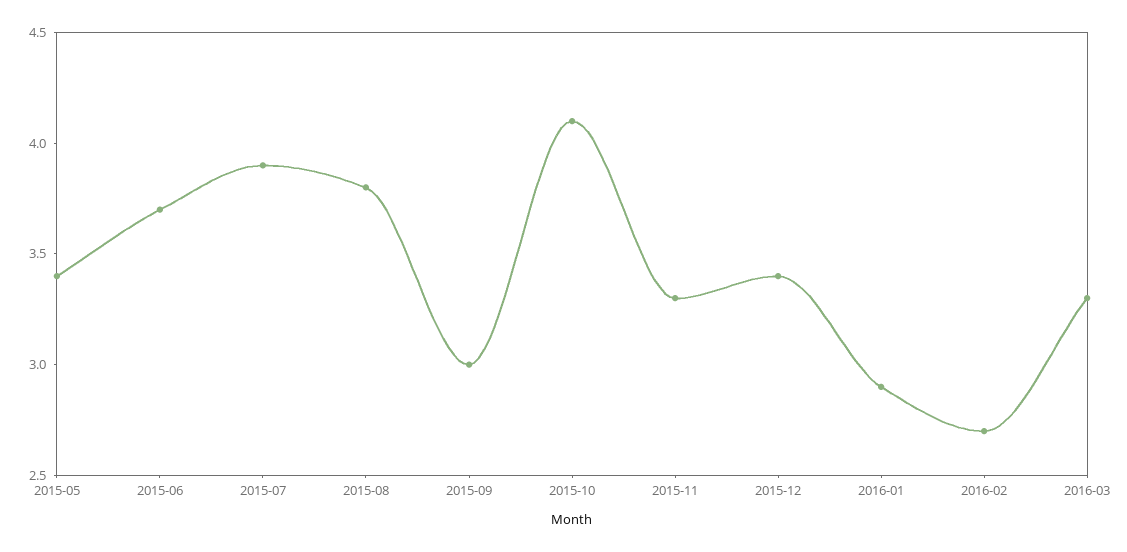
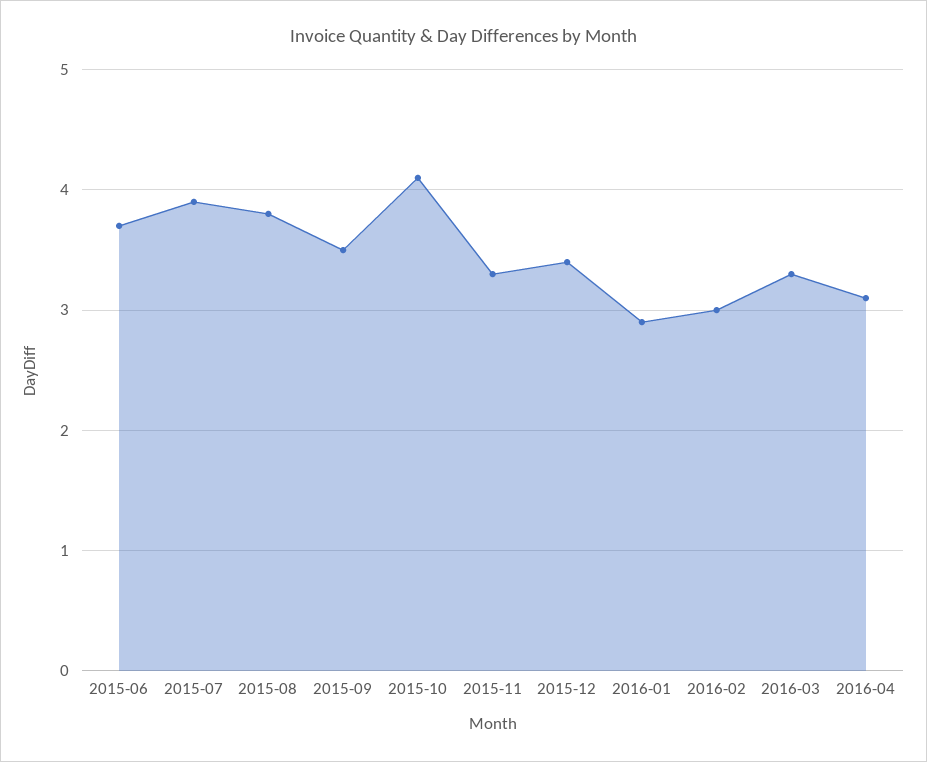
2015-05: 3.4 -> none
2015-09: 3 -> 3.5
2016-02: 2.7 -> 3
2016-04: none -> 3.1

